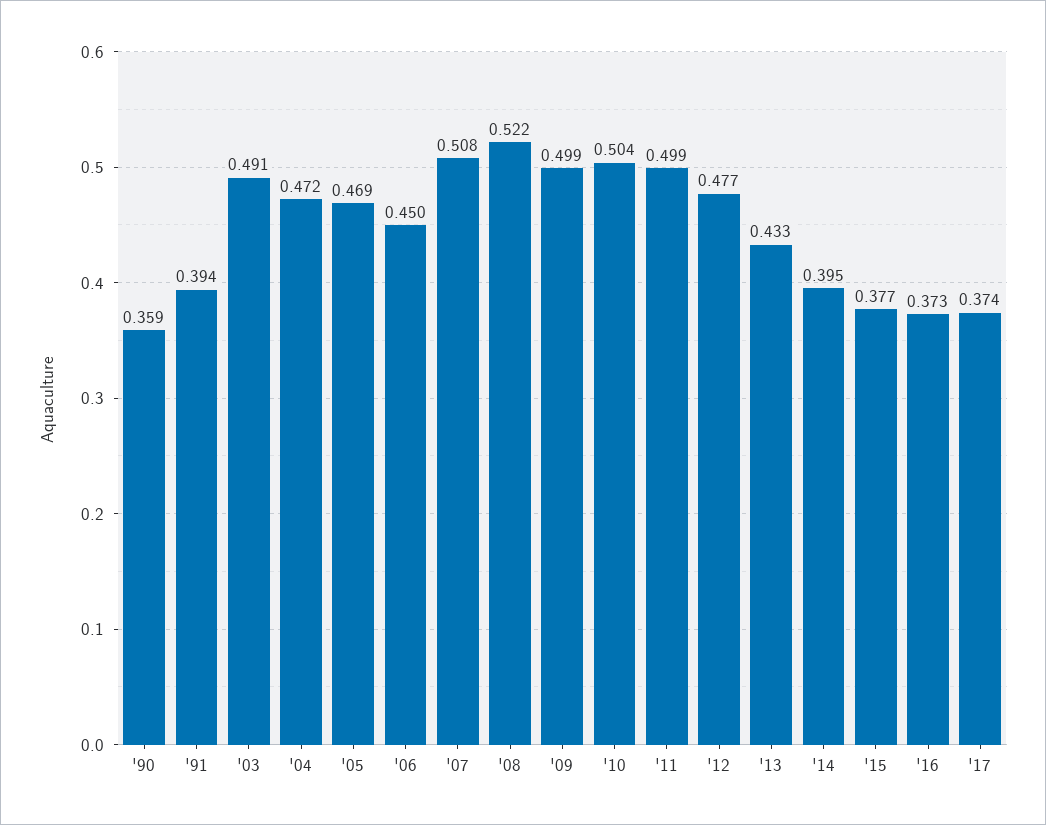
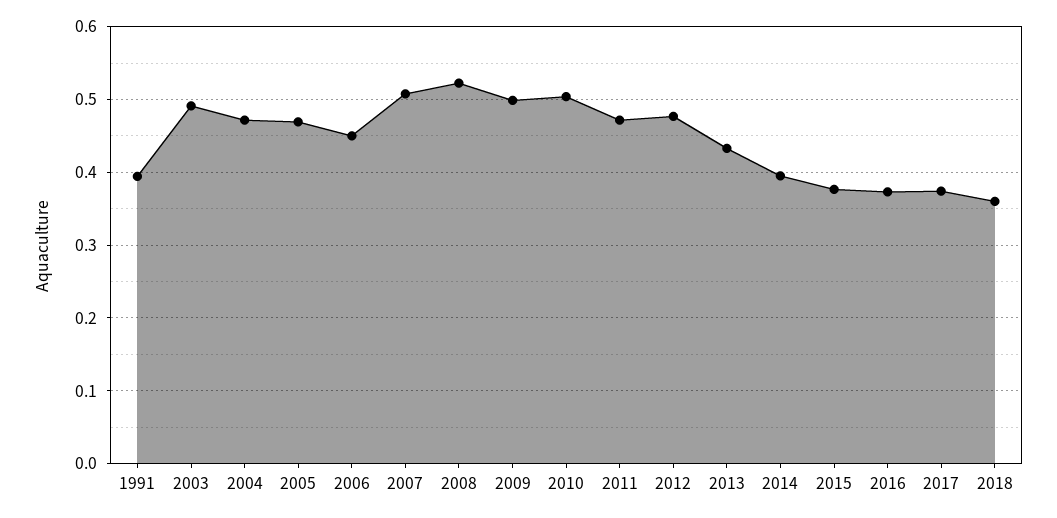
'90: 0.359 -> none
'11: 0.499 -> 0.47
2018: none -> 0.36

